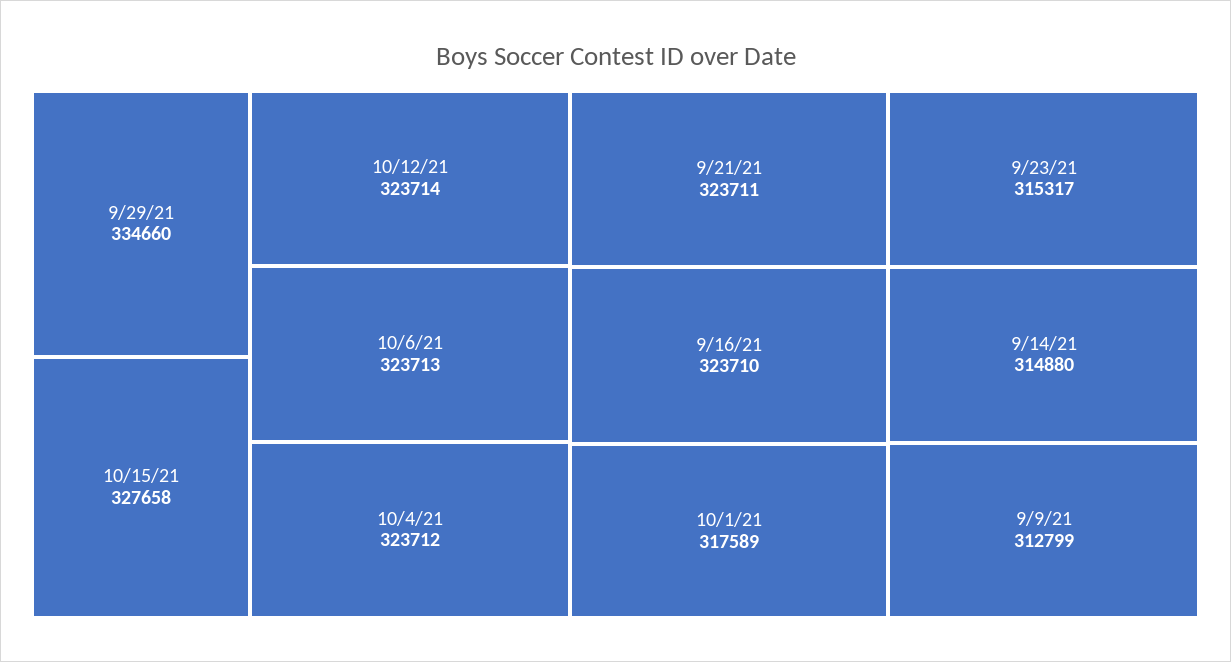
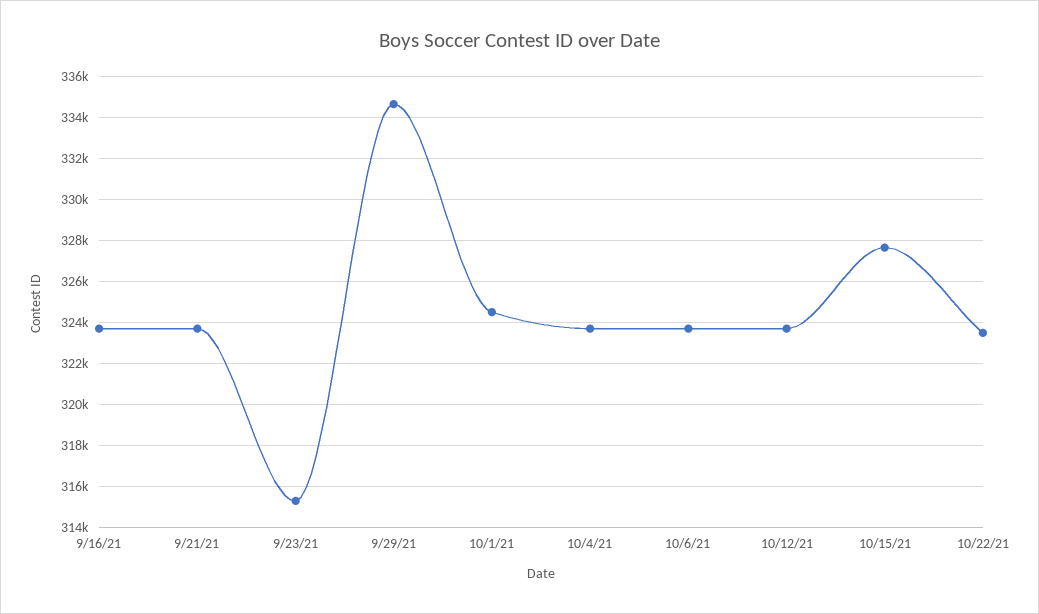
10/1/21: 317589 -> 324500
9/14/21: 314880 -> none
9/9/21: 312799 -> none
10/22/21: none -> 323500

